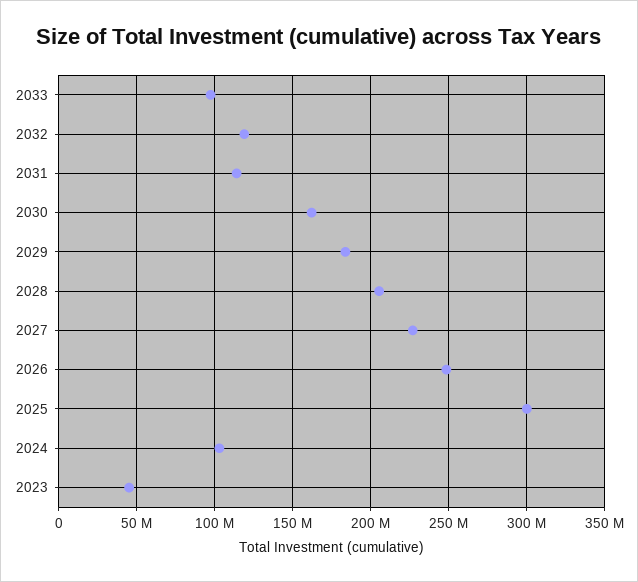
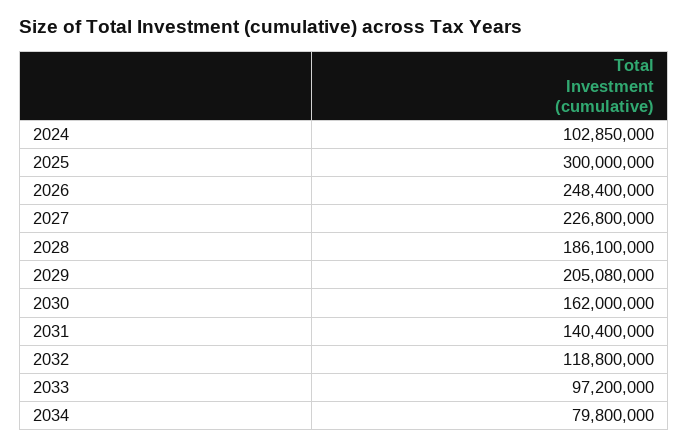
2031: 115000000 -> 140400000
2029: 185000000 -> 205080000
2028: 205000000 -> 186100000
2023: 45000000 -> none
2034: none -> 79800000

